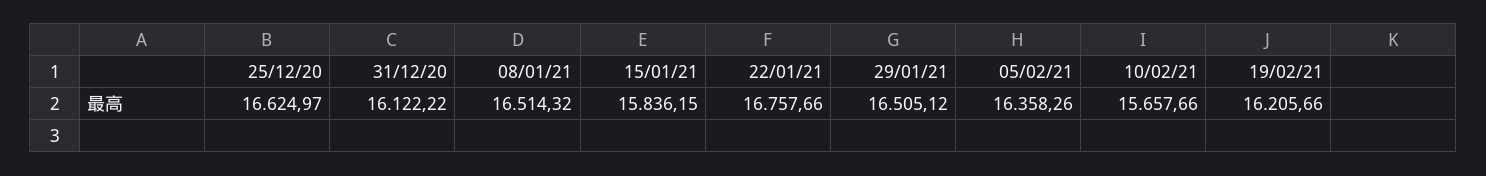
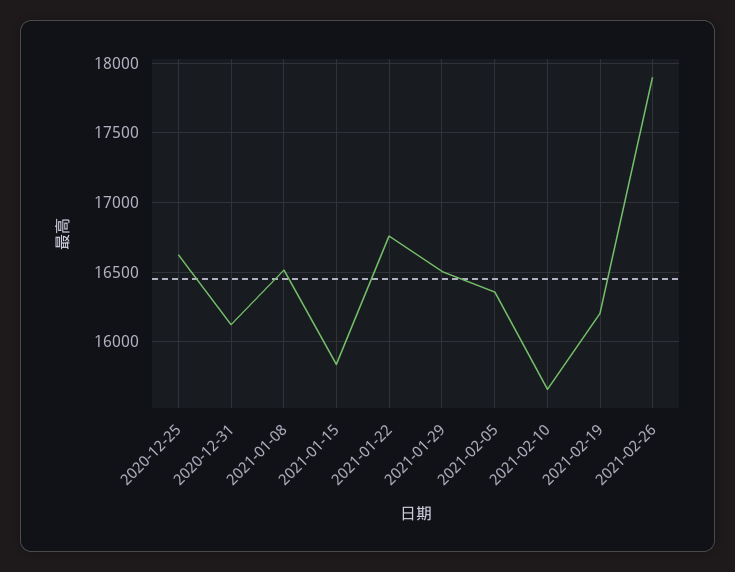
2021-02-26: none -> 17900

